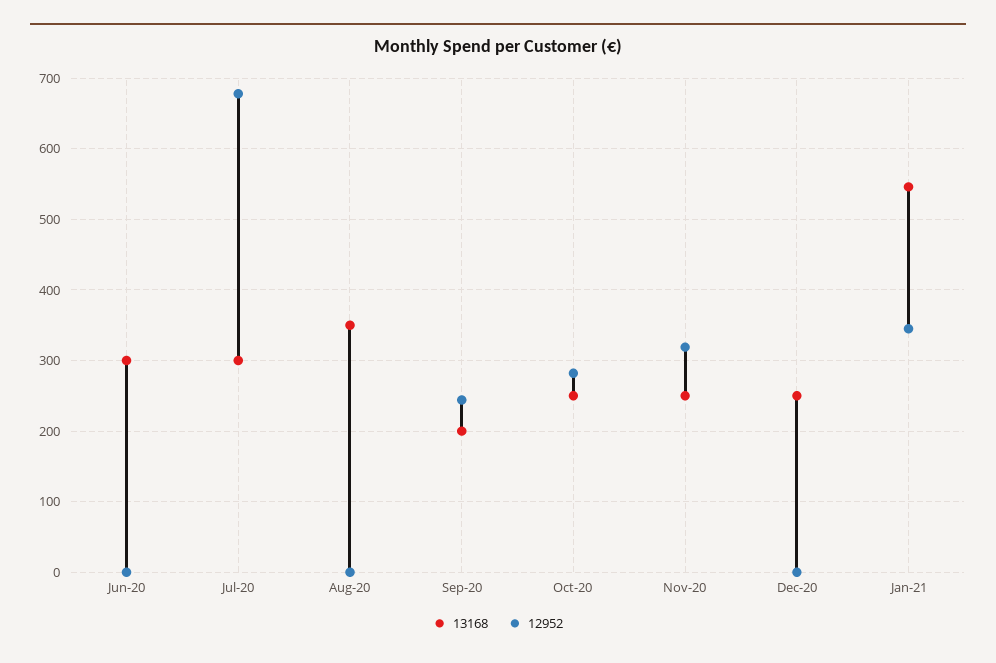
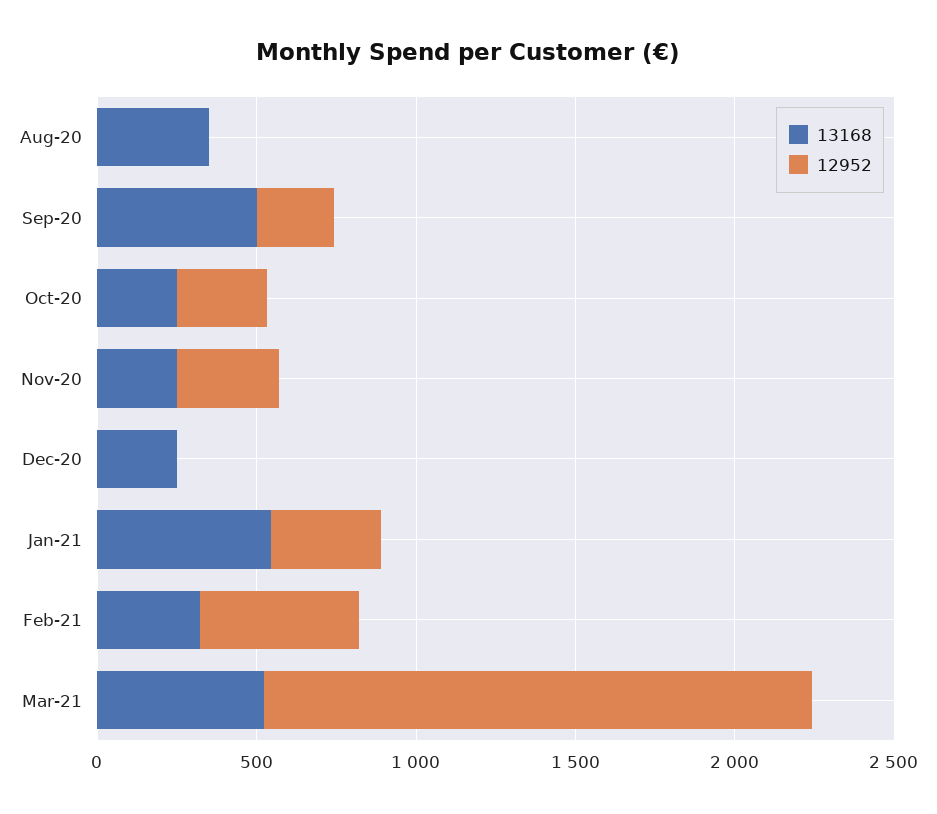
13168, Jun-20: 300 -> none
12952, Jun-20: 0 -> none
13168, Jul-20: 300 -> none
12952, Jul-20: 680 -> none
13168, Sep-20: 200 -> 500
13168, Feb-21: none -> 300
12952, Feb-21: none -> 500
13168, Mar-21: none -> 500
12952, Mar-21: none -> 1700

